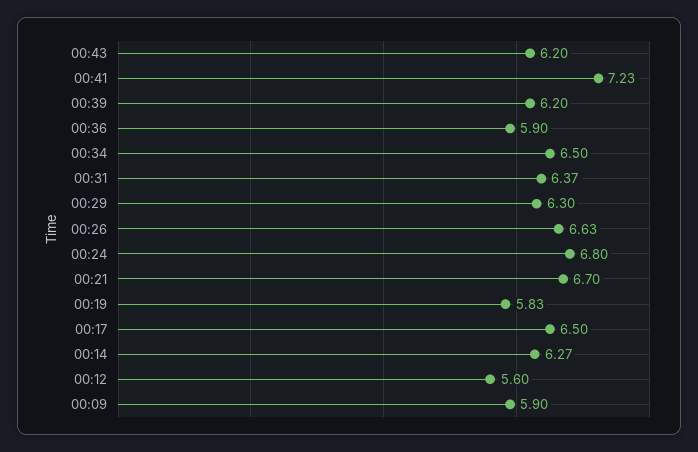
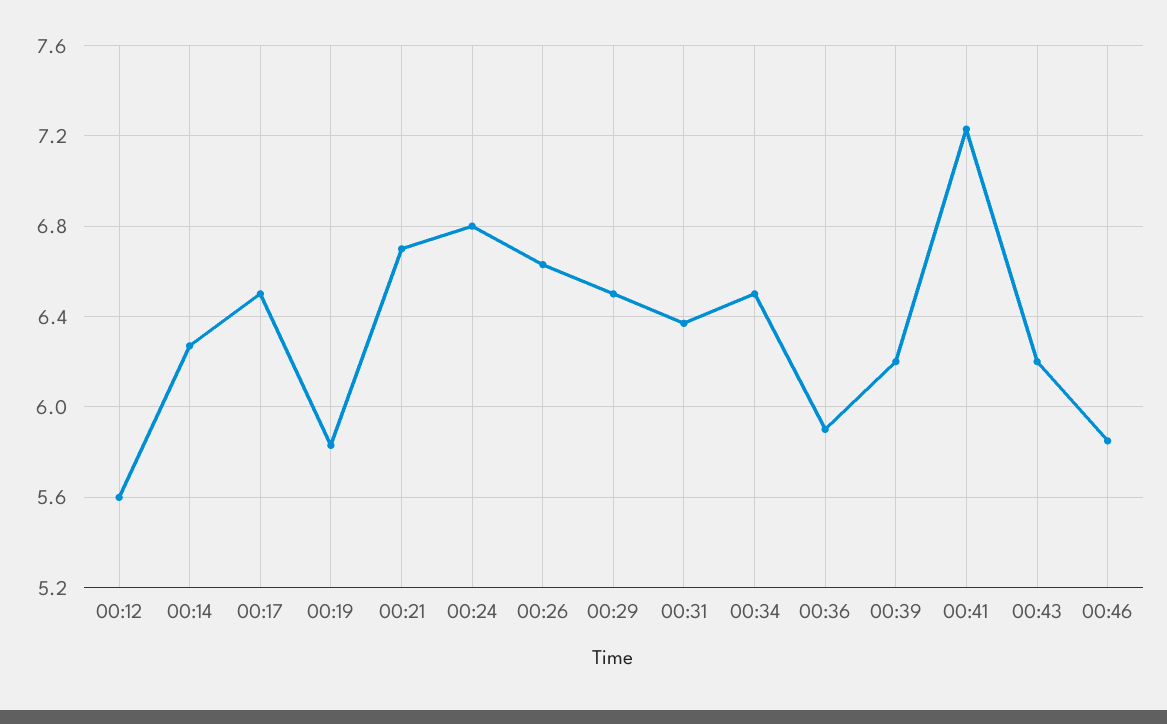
00:29: 6.3 -> 6.5
00:09: 5.9 -> none
00:46: none -> 5.85

